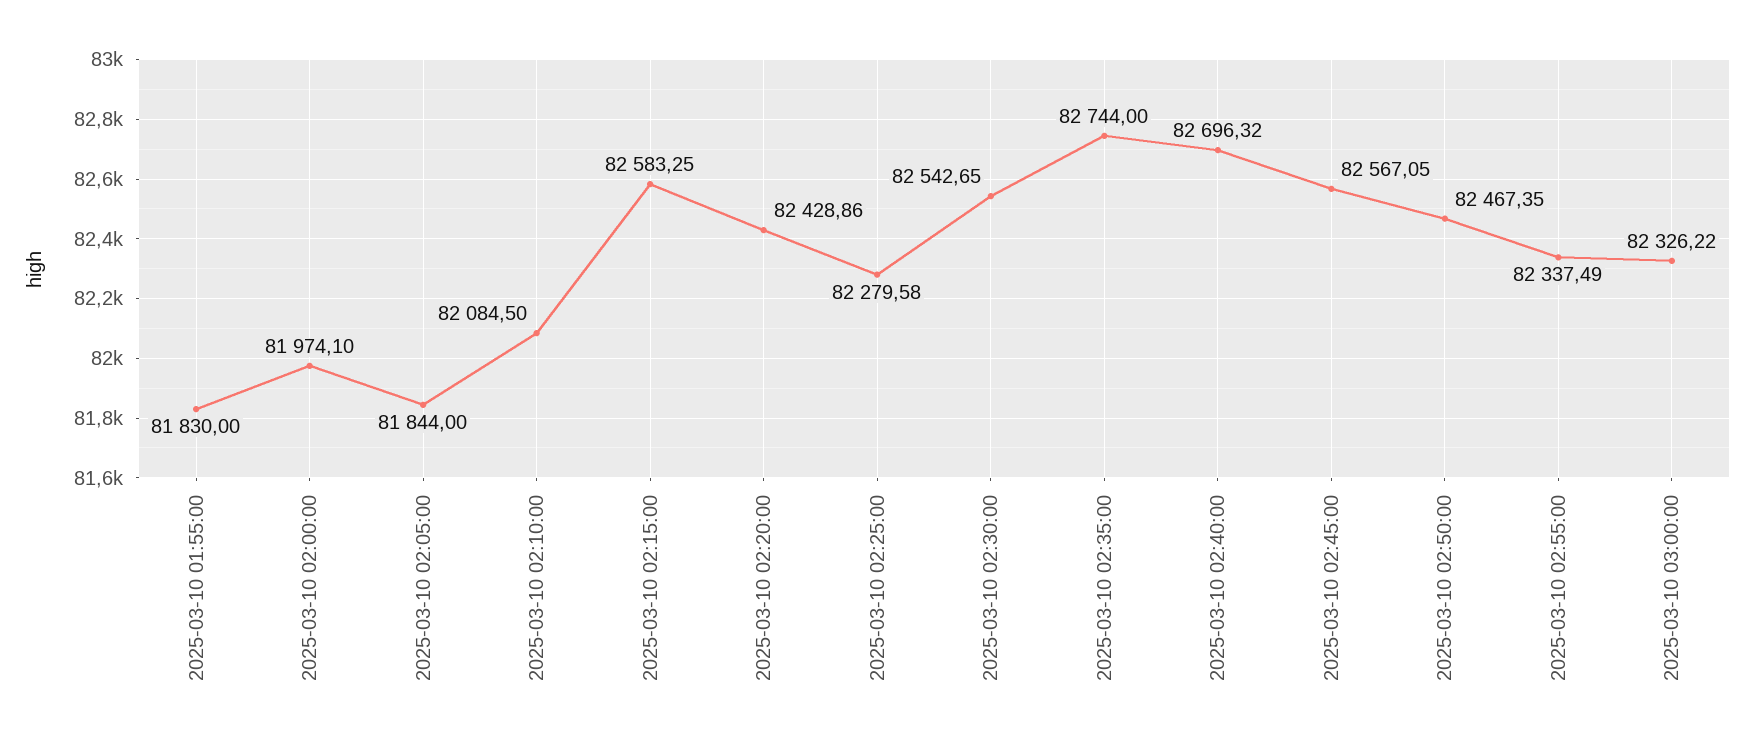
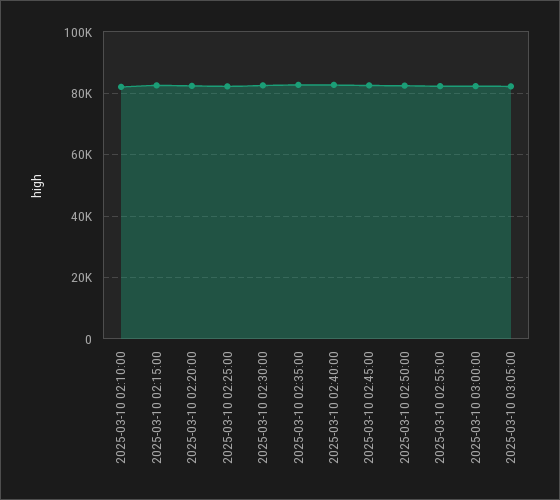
2025-03-10 01:55:00: 81830 -> none
2025-03-10 02:00:00: 81974.1 -> none
2025-03-10 02:05:00: 81844 -> none
2025-03-10 03:05:00: none -> 82000

